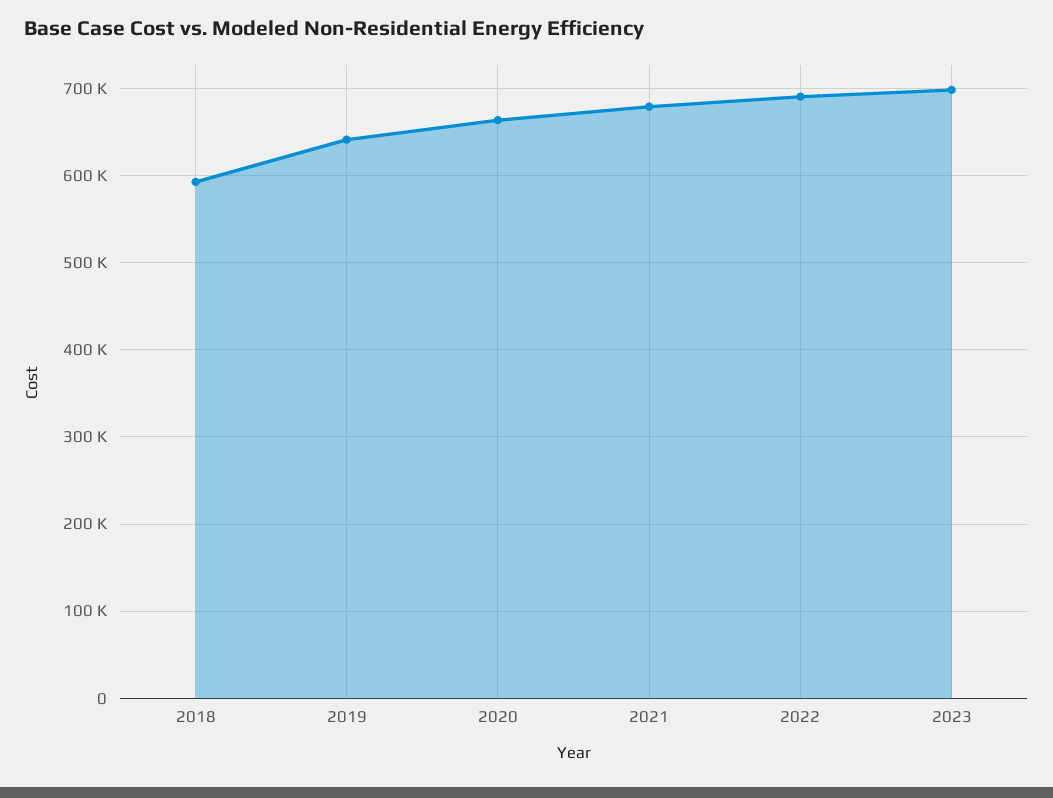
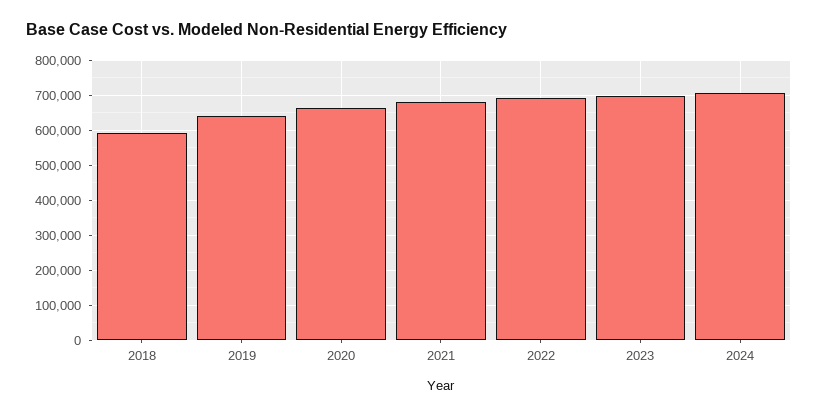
2024: none -> 700000

